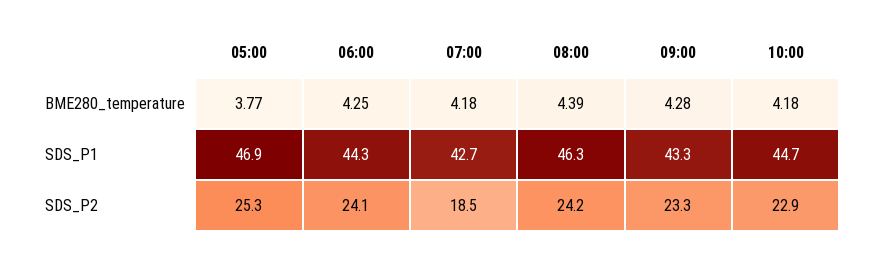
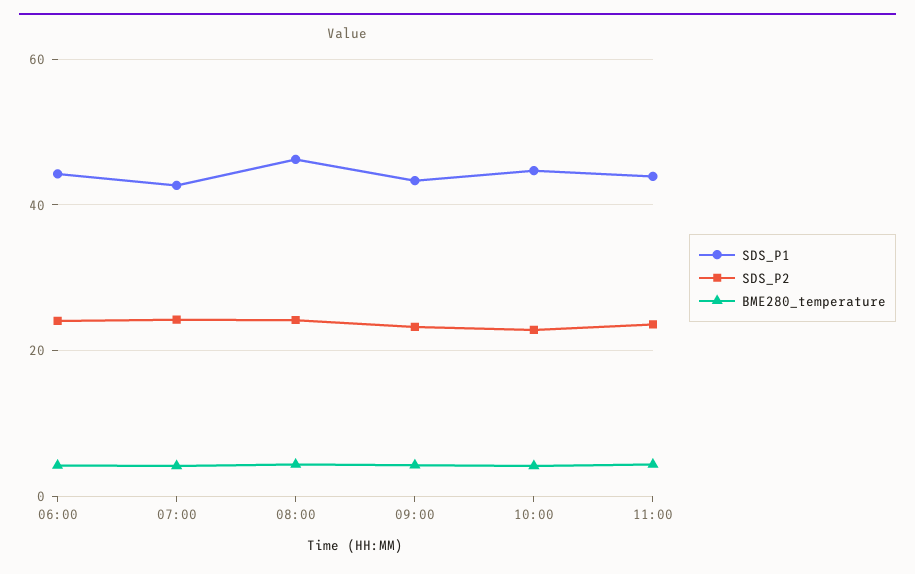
BME280_temperature, 05:00: 3.77 -> none
SDS_P1, 05:00: 46.9 -> none
SDS_P2, 05:00: 25.3 -> none
SDS_P2, 07:00: 18.5 -> 24
SDS_P1, 11:00: none -> 44
SDS_P2, 11:00: none -> 24
BME280_temperature, 11:00: none -> 4

